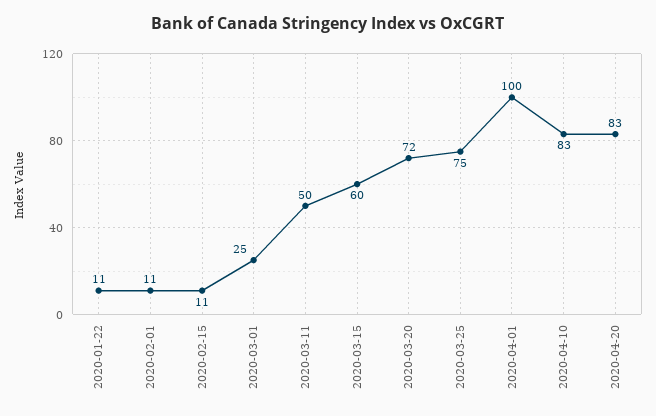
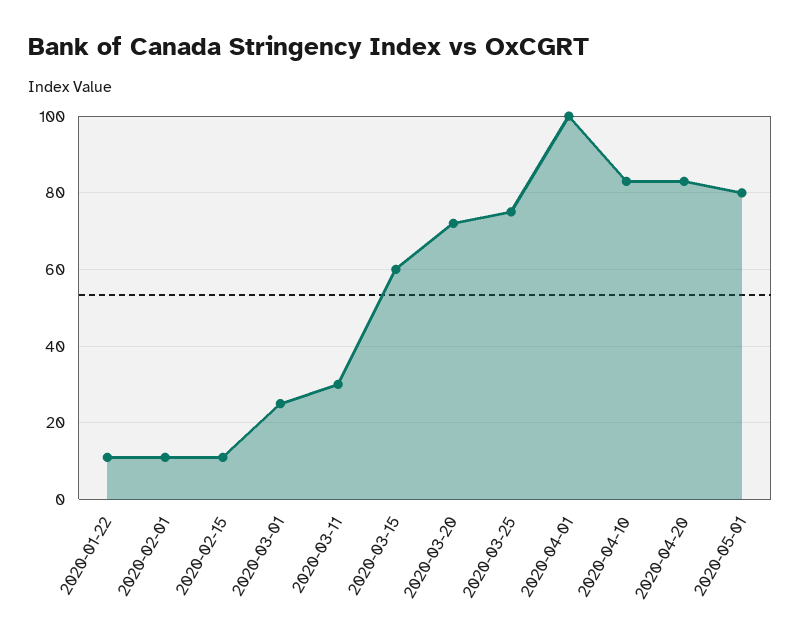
2020-03-11: 50 -> 30
2020-05-01: none -> 80

